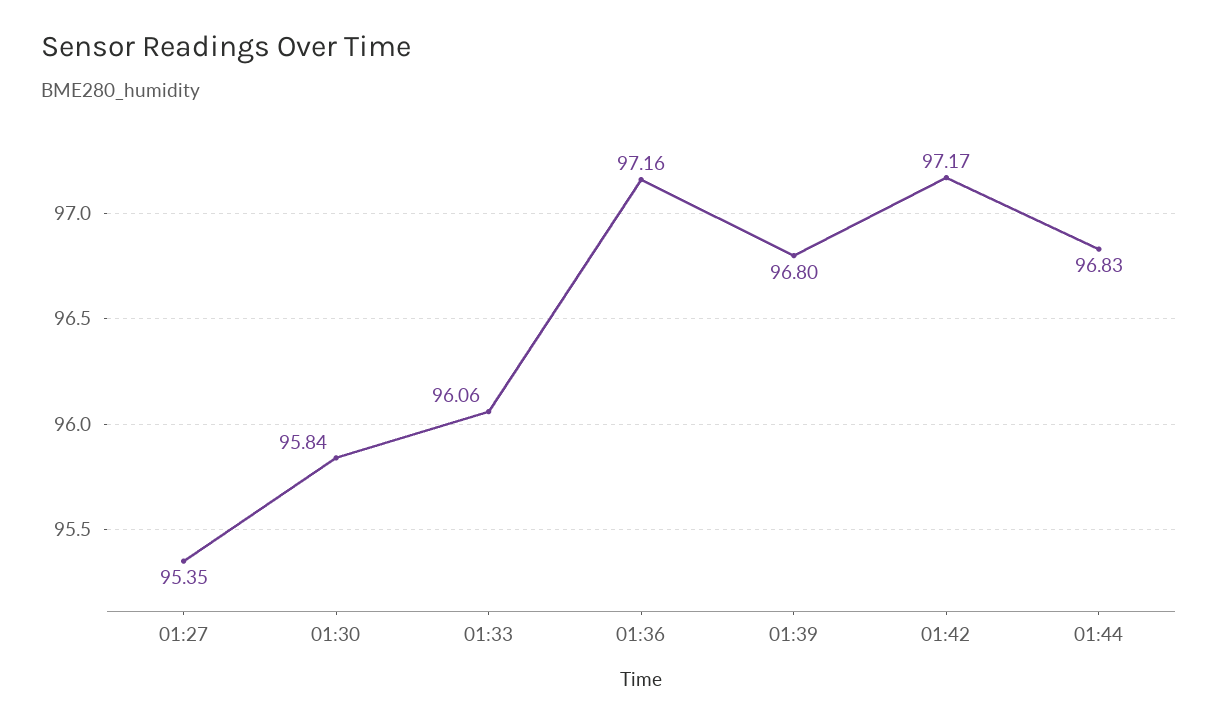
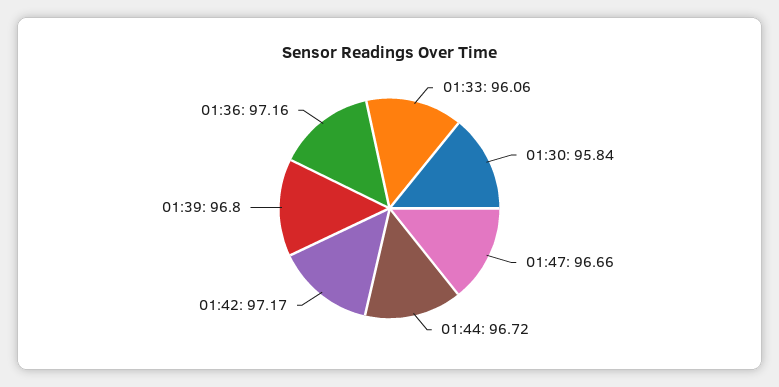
01:27: 95.35 -> none
01:44: 96.83 -> 96.72
01:47: none -> 96.66

